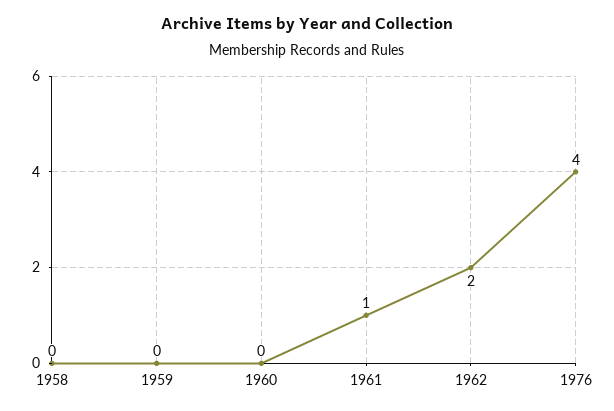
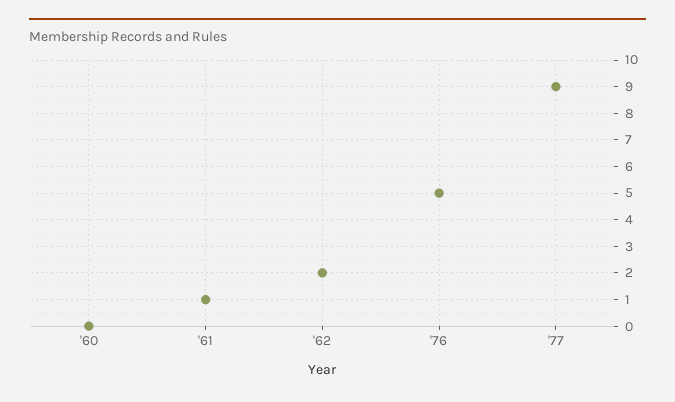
1958: 0 -> none
1959: 0 -> none
1976: 4 -> 5
'77: none -> 9

